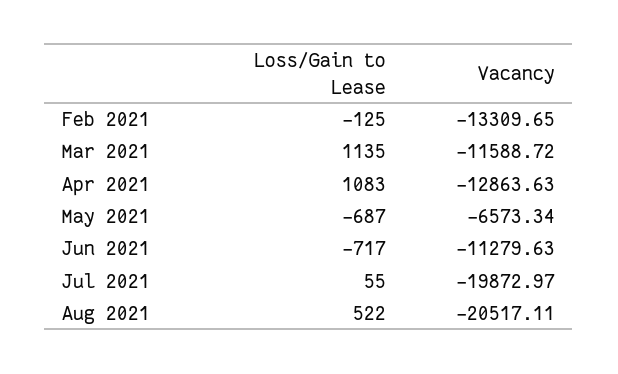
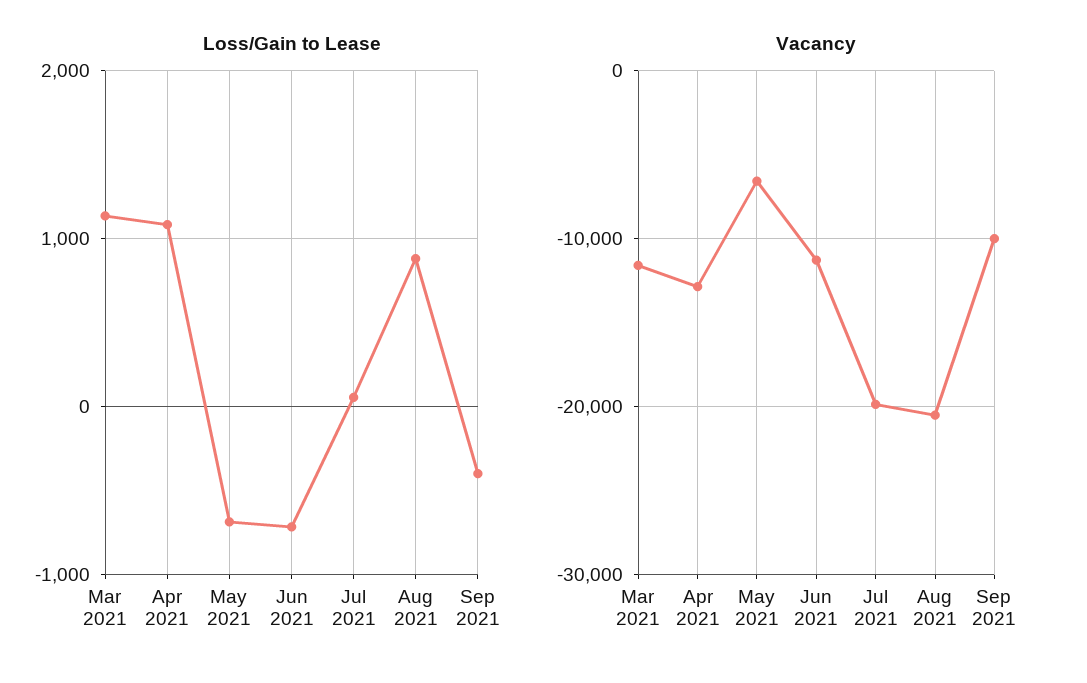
Loss/Gain to Lease, Feb 2021: -125 -> none
Vacancy, Feb 2021: -13309.65 -> none
Loss/Gain to Lease, Aug 2021: 522 -> 900
Loss/Gain to Lease, Sep 2021: none -> -400
Vacancy, Sep 2021: none -> -10000

